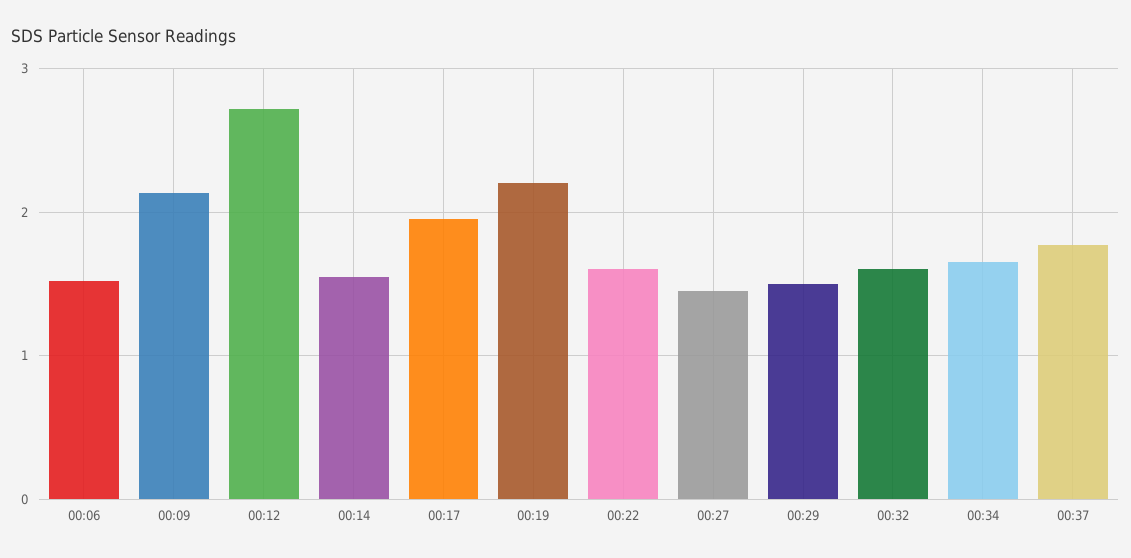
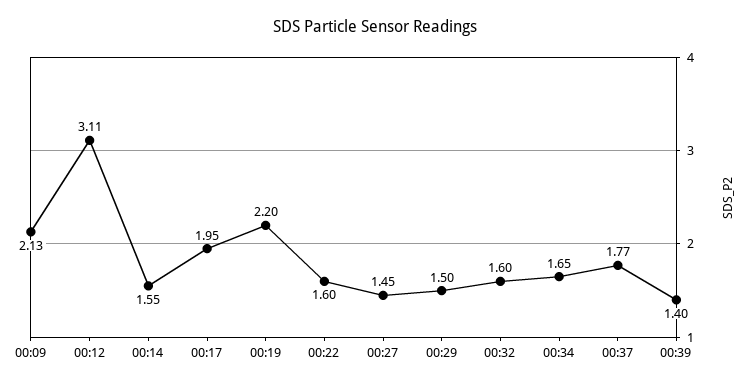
00:06: 1.5 -> none
00:12: 2.7 -> 3.11
00:39: none -> 1.4

